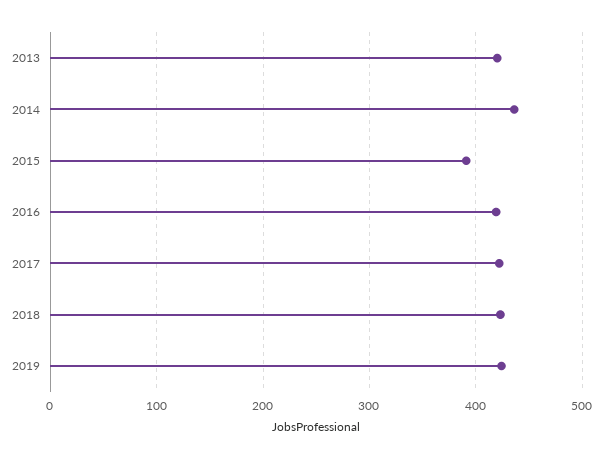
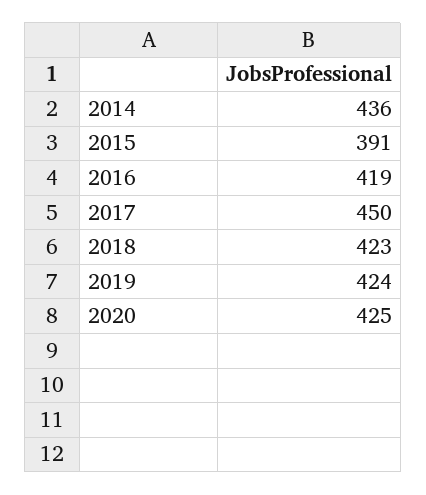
2013: 420 -> none
2017: 420 -> 450
2020: none -> 425

